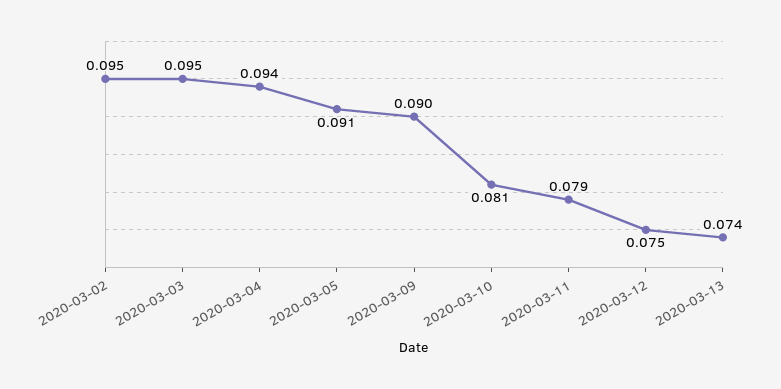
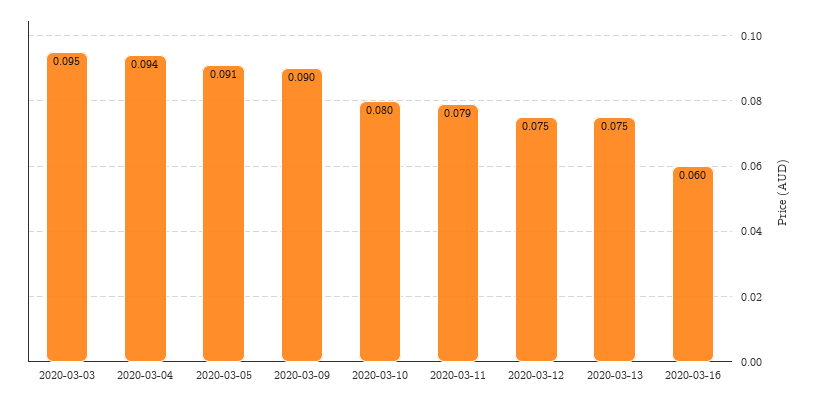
2020-03-02: 0.095 -> none
2020-03-10: 0.081 -> 0.08
2020-03-13: 0.074 -> 0.075
2020-03-16: none -> 0.06

